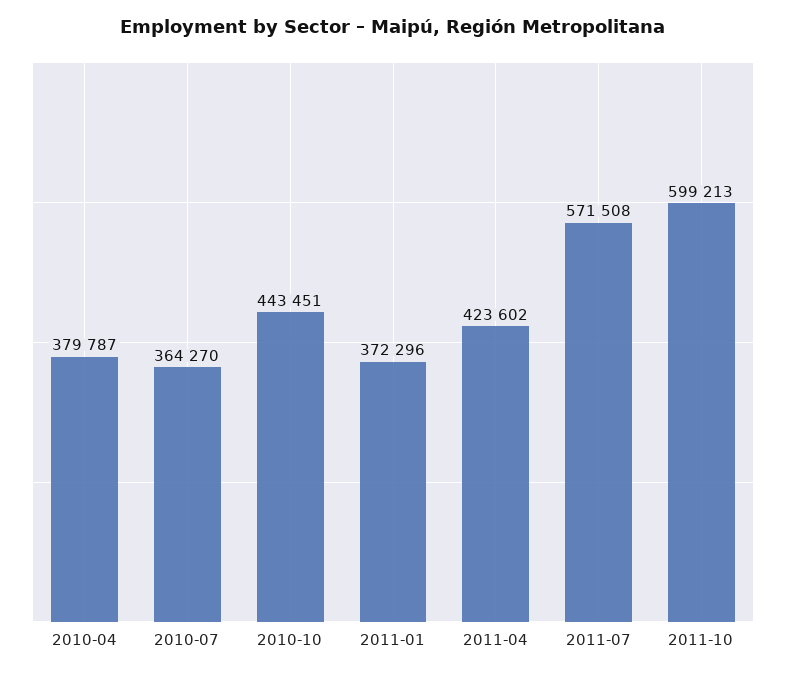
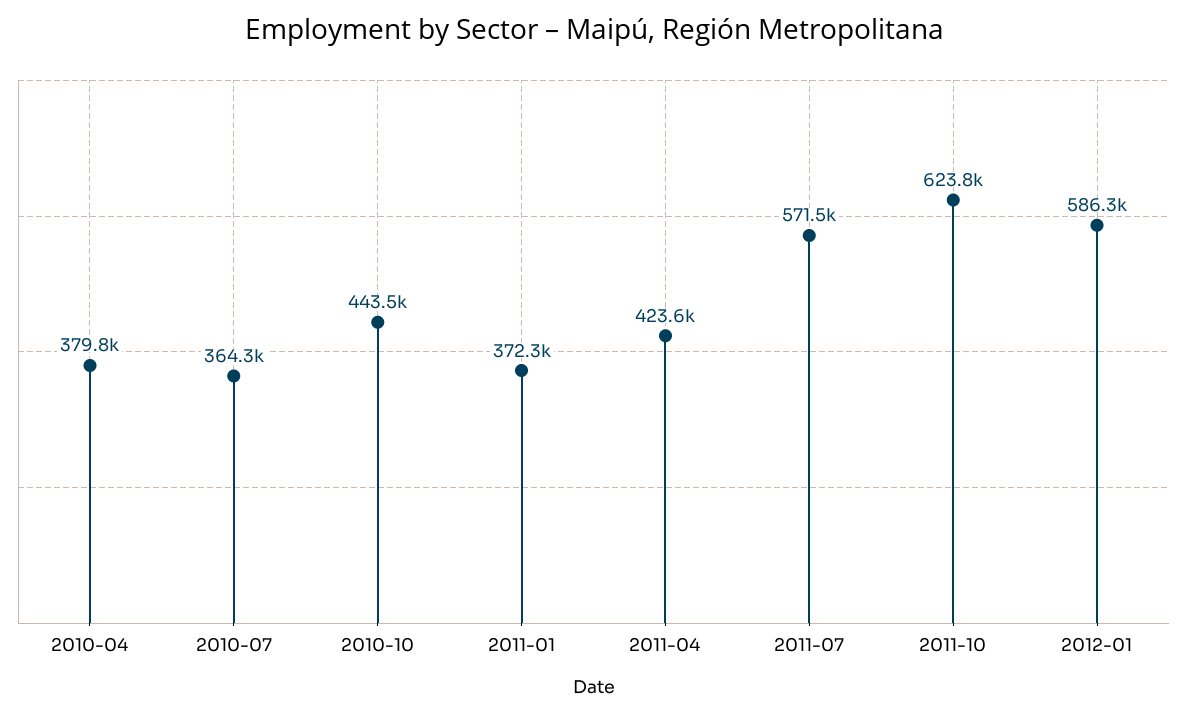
2011-10: 599213 -> 623800
2012-01: none -> 586300

